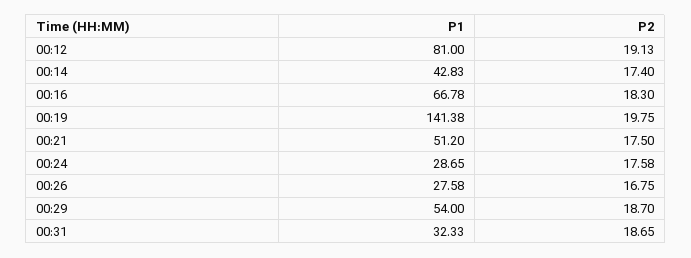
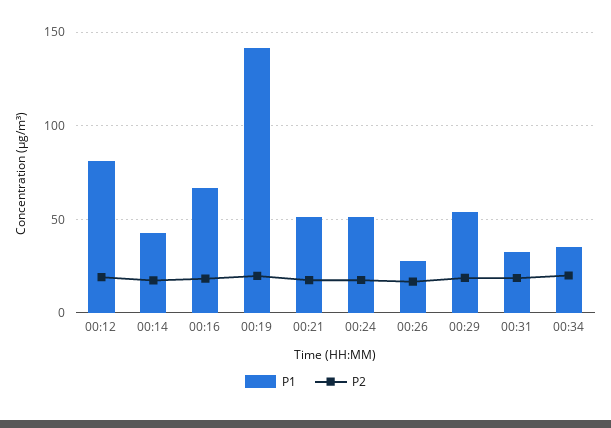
P1, 00:24: 28.65 -> 50
P1, 00:34: none -> 35
P2, 00:34: none -> 20

